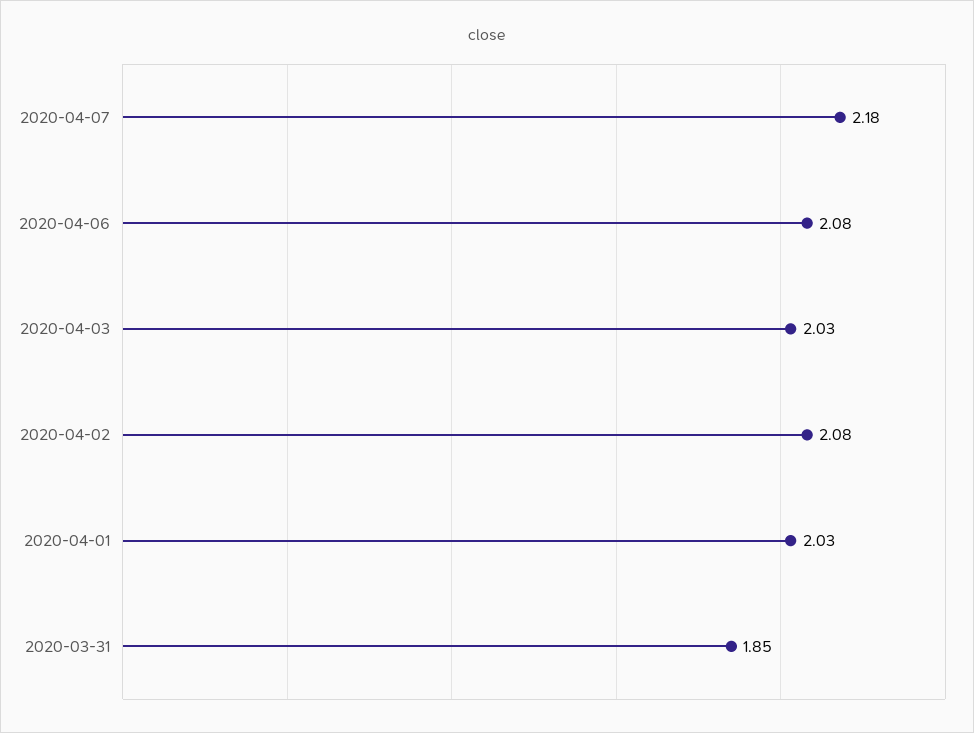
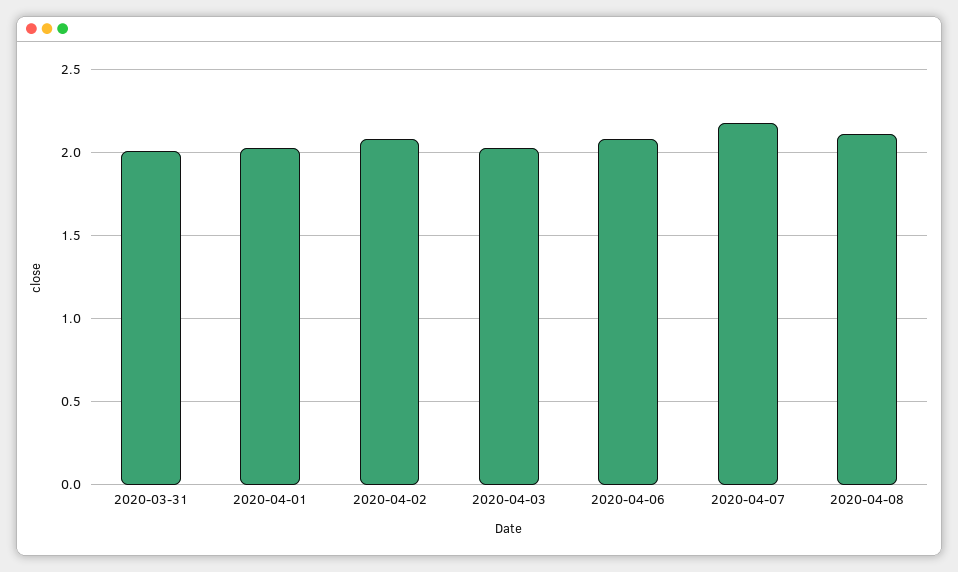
2020-03-31: 1.85 -> 2
2020-04-08: none -> 2.1

